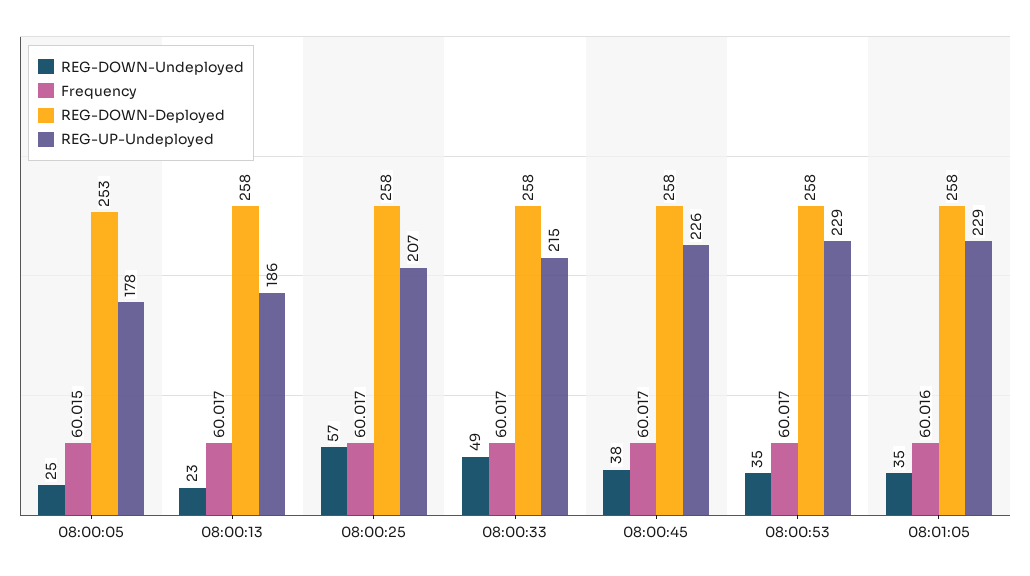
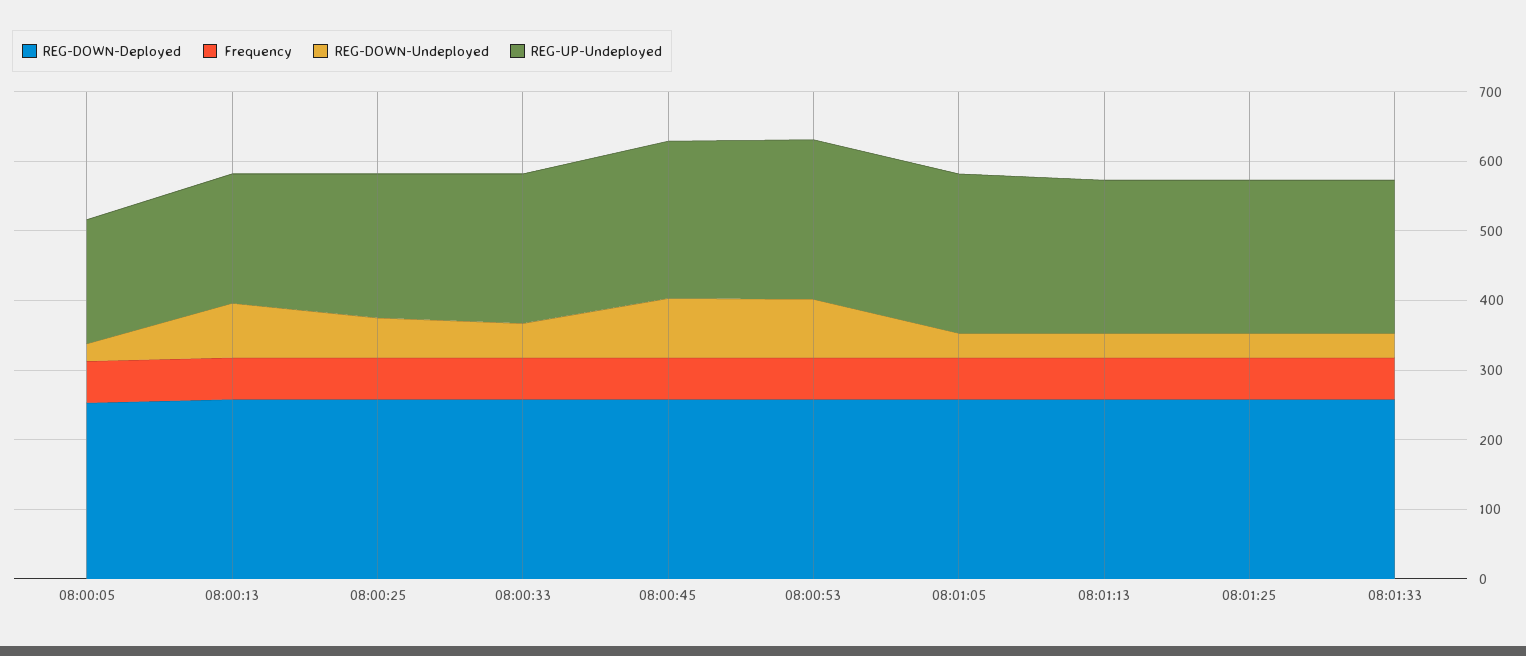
REG-DOWN-Undeployed, 08:00:13: 23 -> 80
REG-DOWN-Undeployed, 08:00:45: 38 -> 80
REG-DOWN-Undeployed, 08:00:53: 35 -> 80
REG-DOWN-Deployed, 08:01:13: none -> 260
Frequency, 08:01:13: none -> 60
REG-DOWN-Undeployed, 08:01:13: none -> 40
REG-UP-Undeployed, 08:01:13: none -> 220
REG-DOWN-Deployed, 08:01:25: none -> 260
Frequency, 08:01:25: none -> 60
REG-DOWN-Undeployed, 08:01:25: none -> 40
REG-UP-Undeployed, 08:01:25: none -> 220
REG-DOWN-Deployed, 08:01:33: none -> 260
Frequency, 08:01:33: none -> 60
REG-DOWN-Undeployed, 08:01:33: none -> 40
REG-UP-Undeployed, 08:01:33: none -> 220

